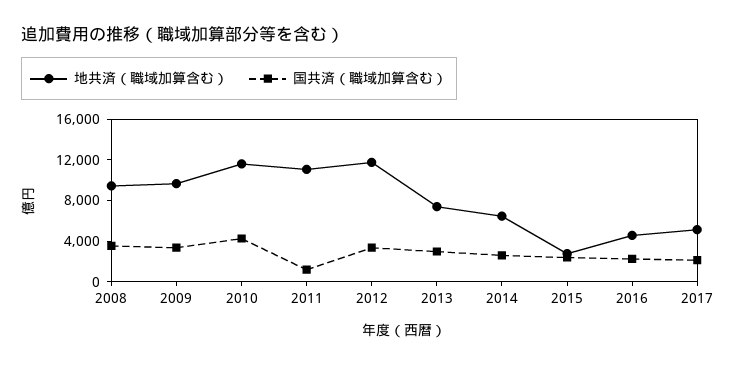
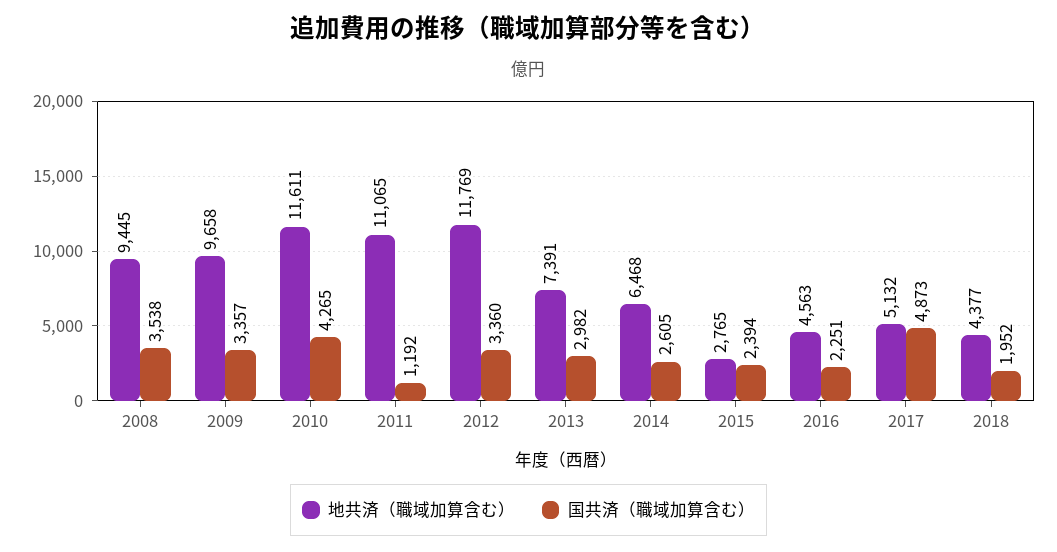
国共済（職域加算含む）, 2017: 2000 -> 4873
地共済（職域加算含む）, 2018: none -> 4377
国共済（職域加算含む）, 2018: none -> 1952

